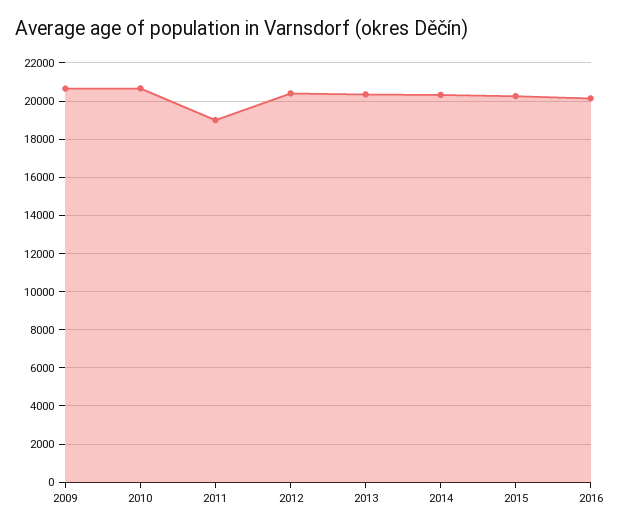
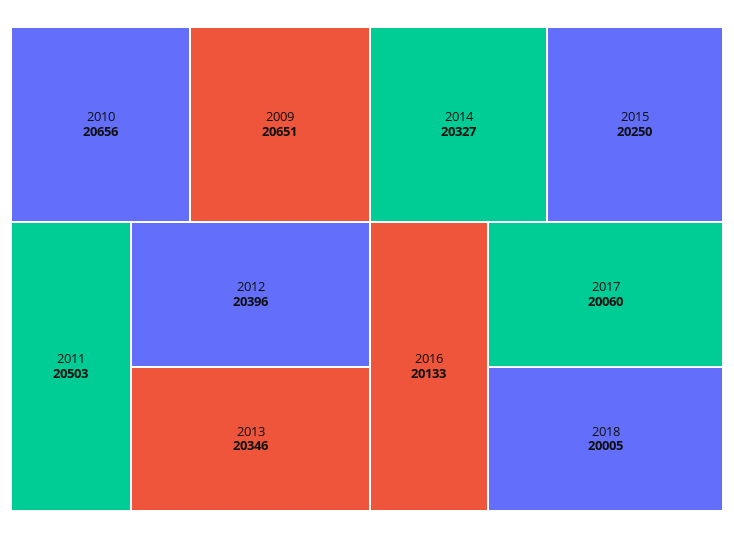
2011: 19000 -> 20503
2017: none -> 20060
2018: none -> 20005

